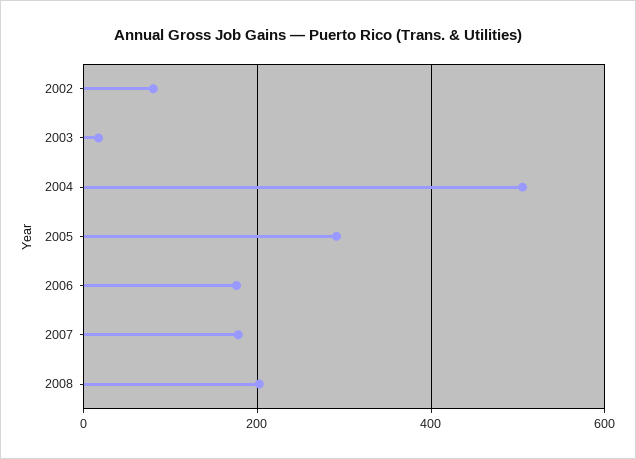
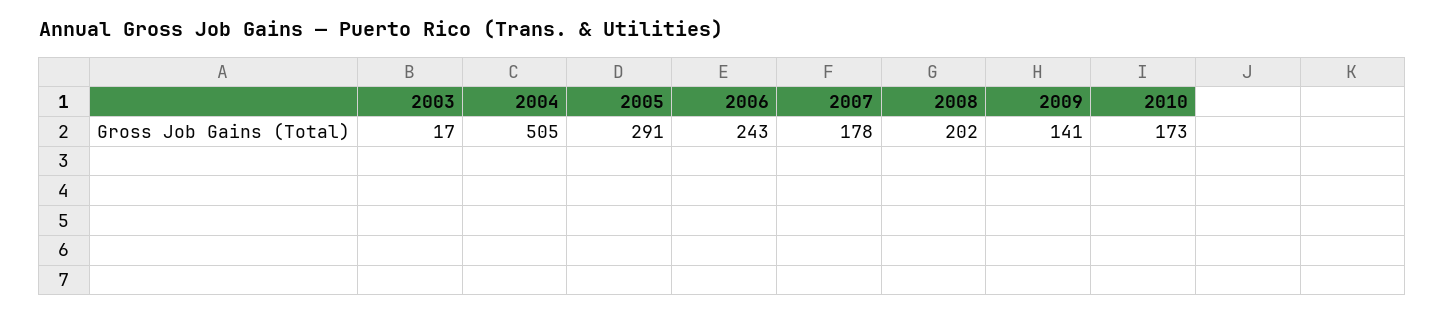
2002: 80 -> none
2006: 180 -> 243
2009: none -> 141
2010: none -> 173

